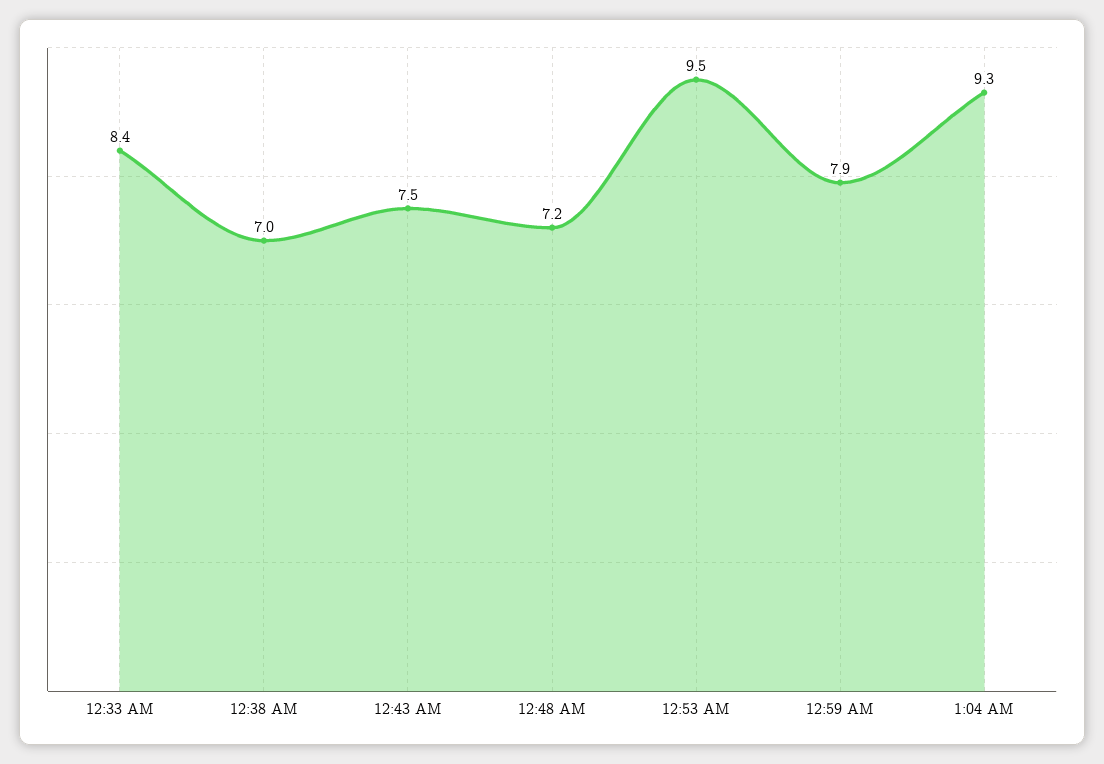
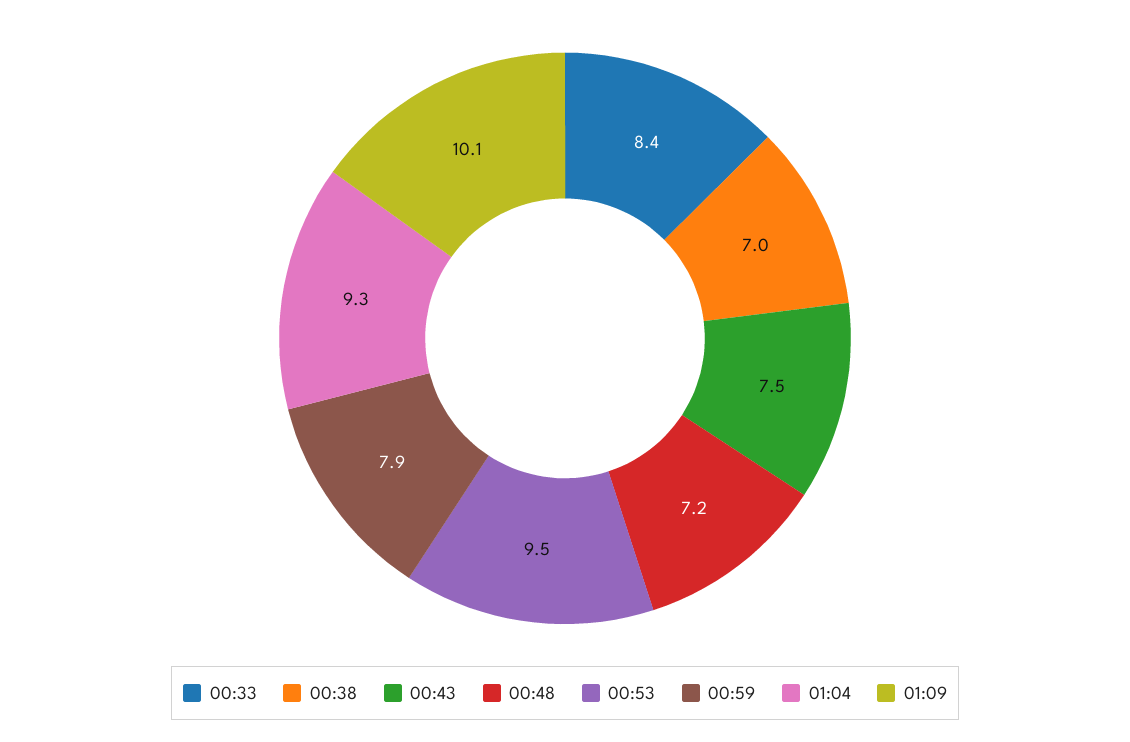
01:09: none -> 10.1

